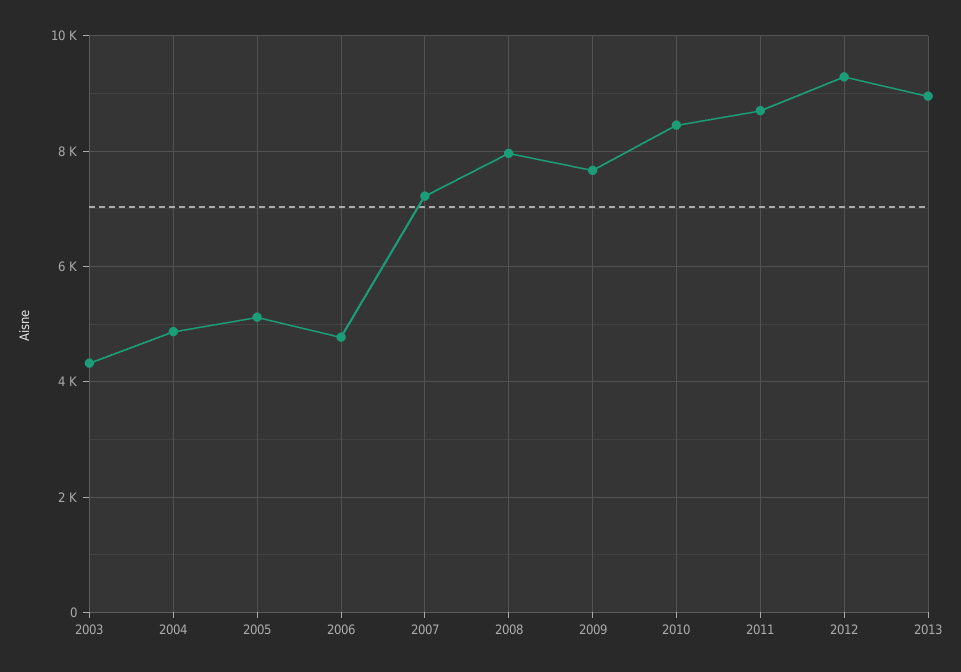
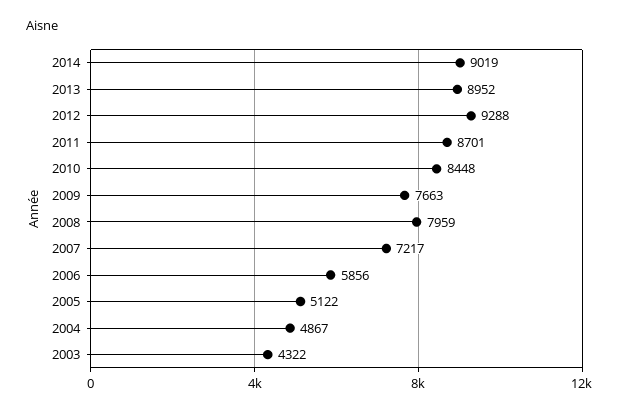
2006: 4800 -> 5856
2014: none -> 9019

